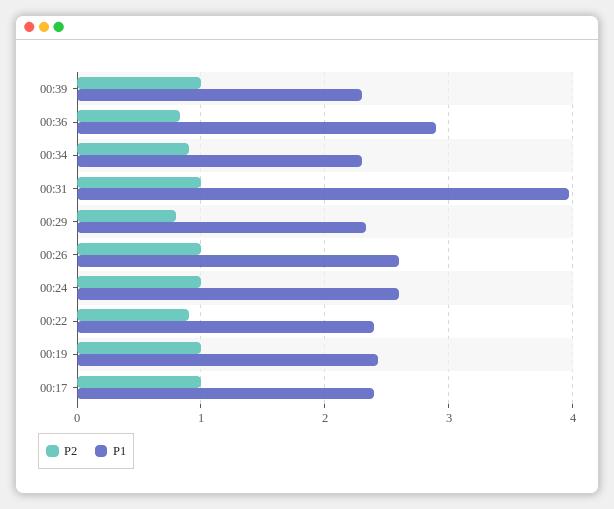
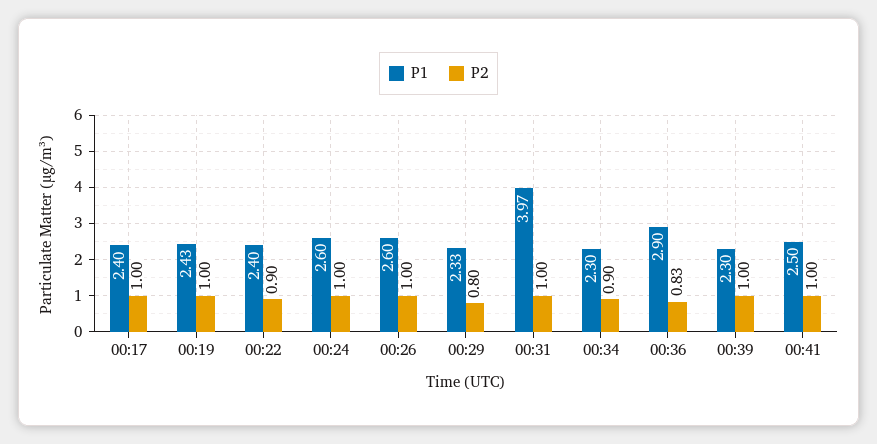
P1, 00:41: none -> 2.5
P2, 00:41: none -> 1

